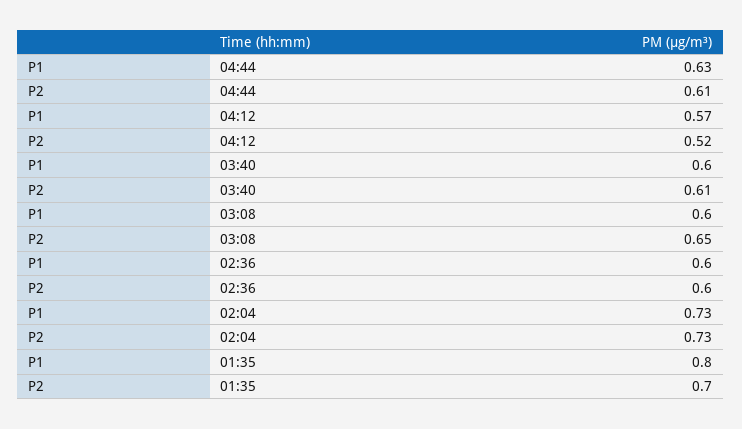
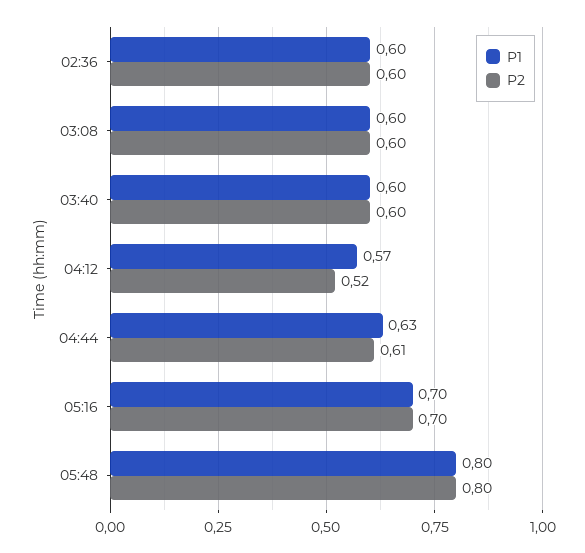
P2, 03:40: 0.61 -> 0.6
P2, 03:08: 0.65 -> 0.6
P1, 02:04: 0.73 -> none
P2, 02:04: 0.73 -> none
P1, 01:35: 0.8 -> none
P2, 01:35: 0.7 -> none
P1, 05:16: none -> 0.7
P2, 05:16: none -> 0.7
P1, 05:48: none -> 0.8
P2, 05:48: none -> 0.8

